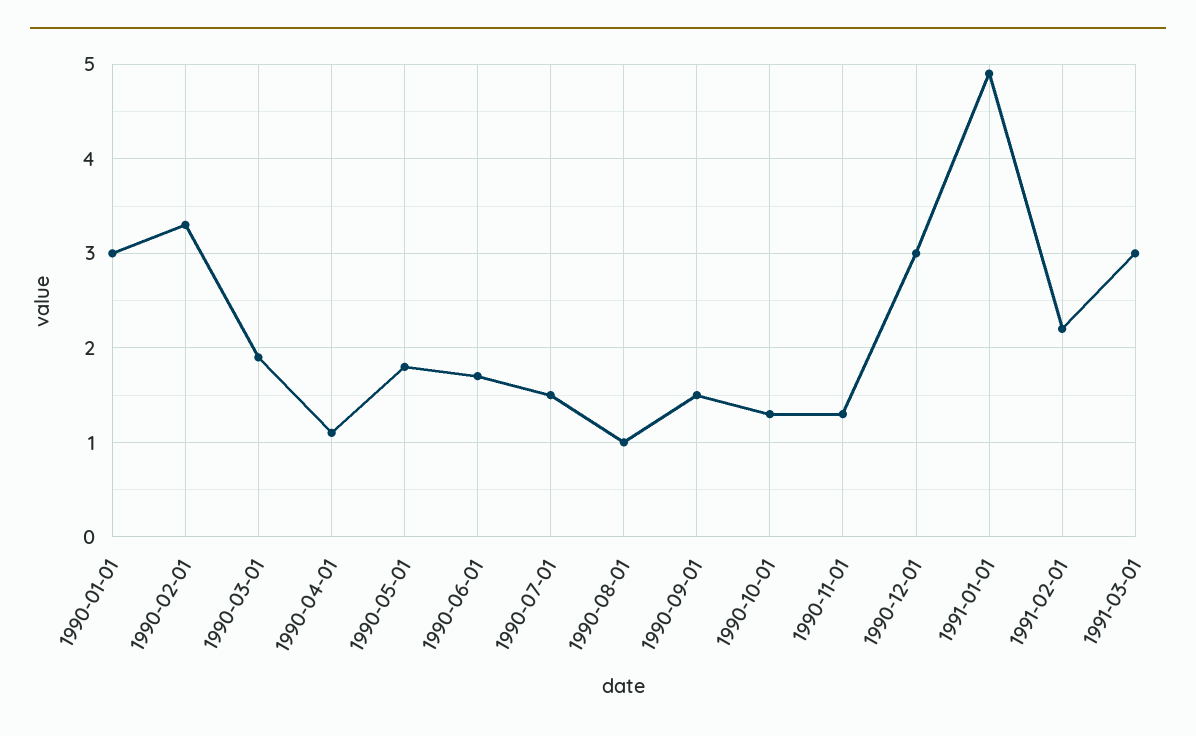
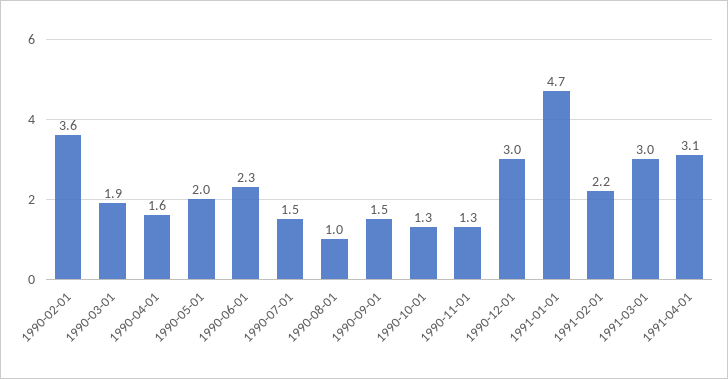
1990-01-01: 3 -> none
1990-02-01: 3.3 -> 3.6
1990-04-01: 1.1 -> 1.6
1990-05-01: 1.8 -> 2
1990-06-01: 1.7 -> 2.3
1991-01-01: 4.9 -> 4.7
1991-04-01: none -> 3.1

